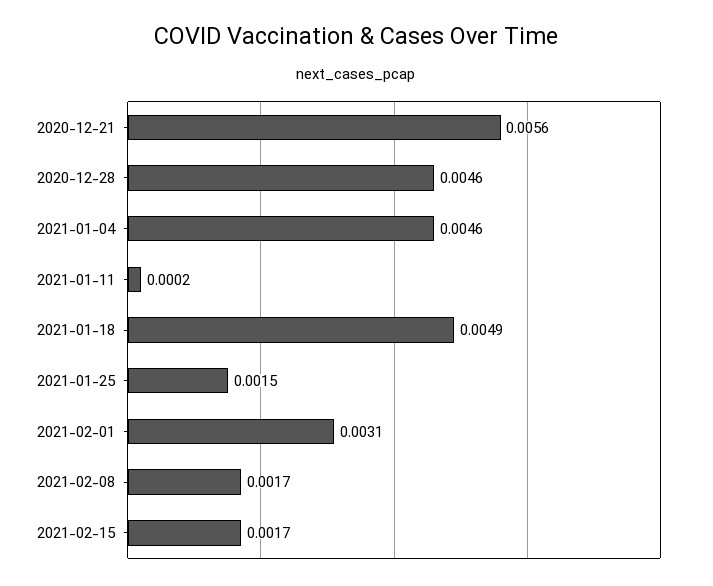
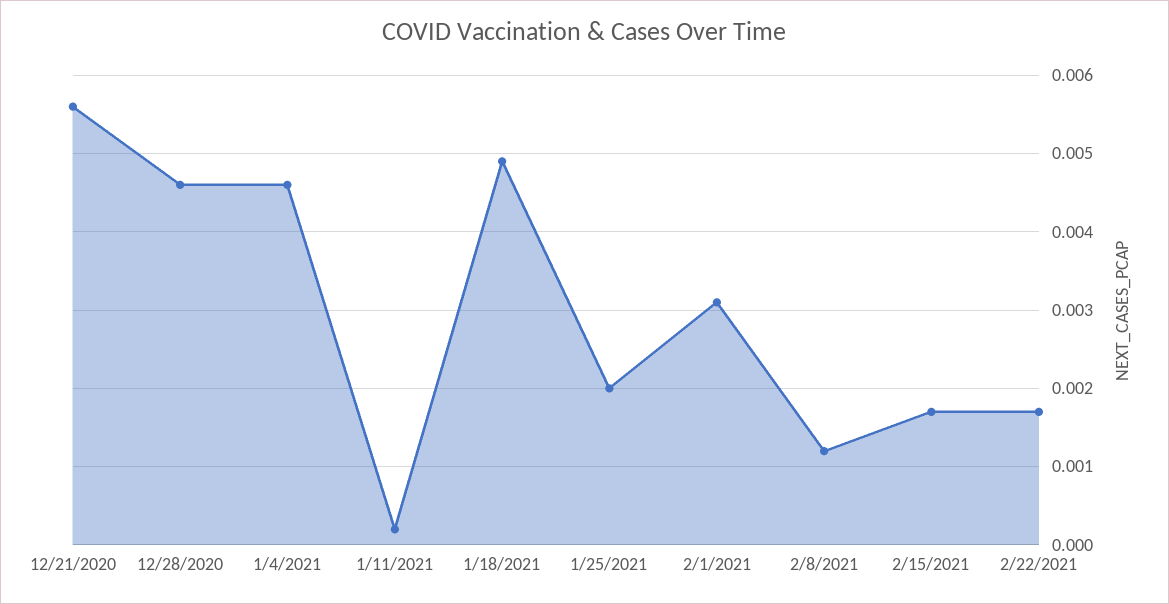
2021-01-25: 0.0015 -> 0.002
2021-02-08: 0.0017 -> 0.0012
2/22/2021: none -> 0.0017

